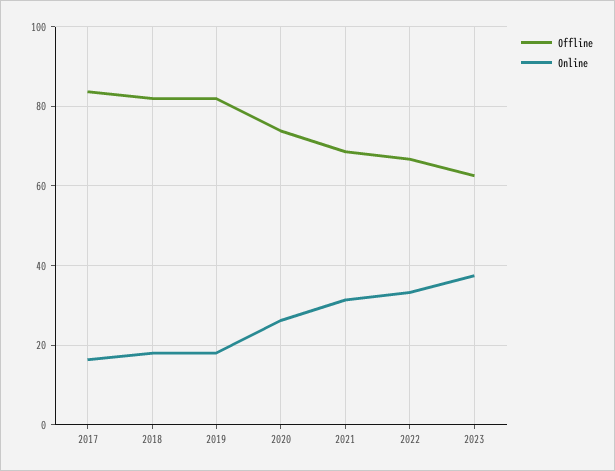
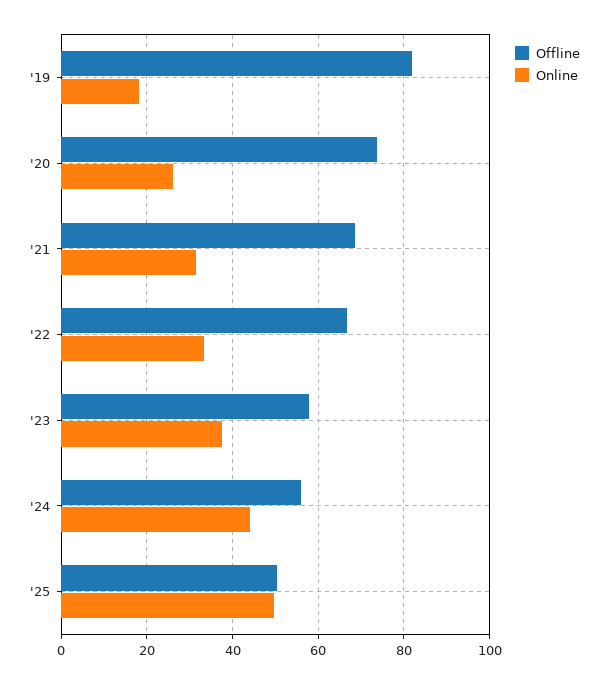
Offline, 2017: 84 -> none
Online, 2017: 16 -> none
Offline, 2018: 82 -> none
Online, 2018: 18 -> none
Offline, 2023: 62 -> 58
Offline, '24: none -> 56
Online, '24: none -> 44
Offline, '25: none -> 50
Online, '25: none -> 50

